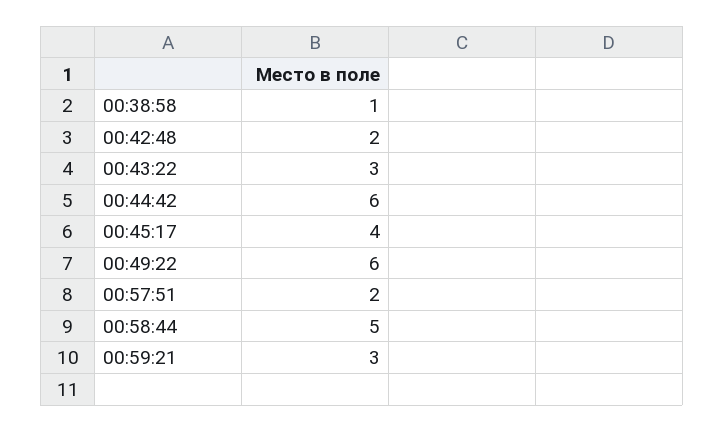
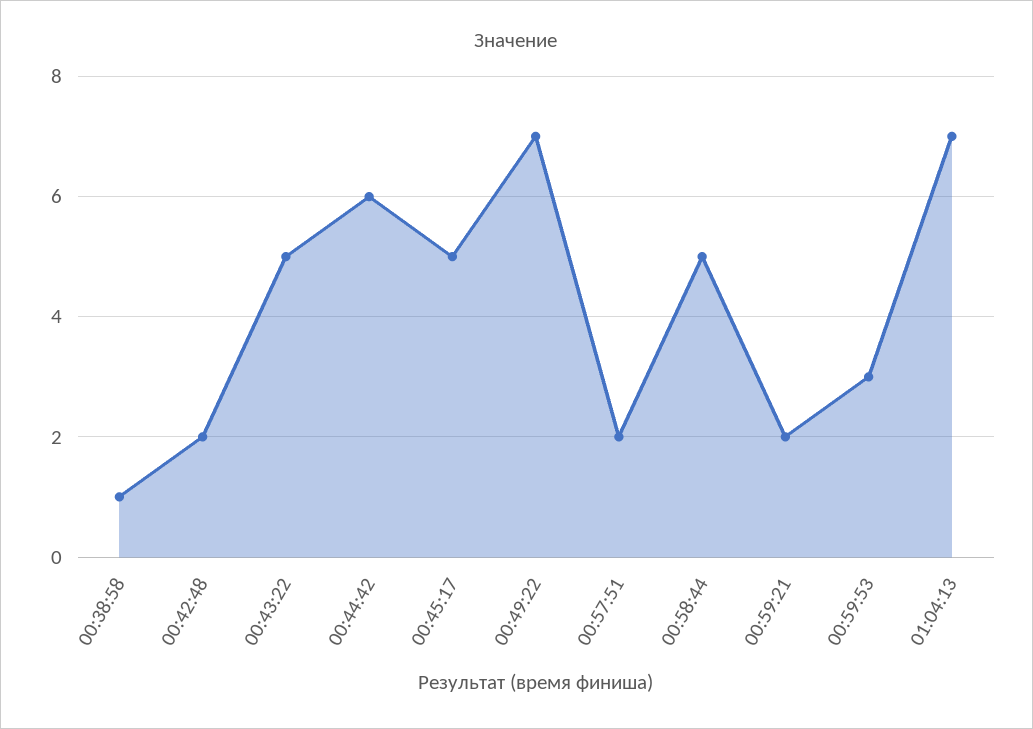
00:43:22: 3 -> 5
00:45:17: 4 -> 5
00:49:22: 6 -> 7
00:59:21: 3 -> 2
00:59:53: none -> 3
01:04:13: none -> 7

